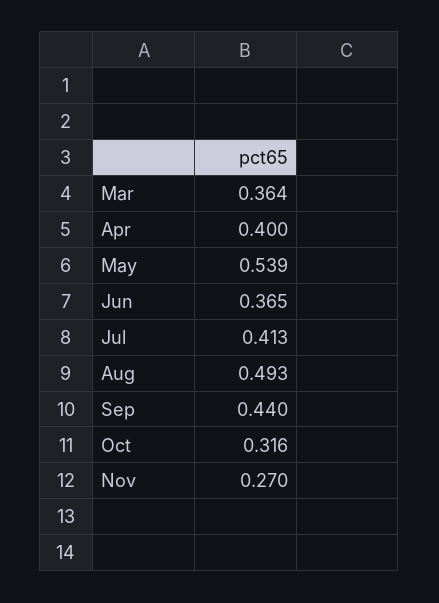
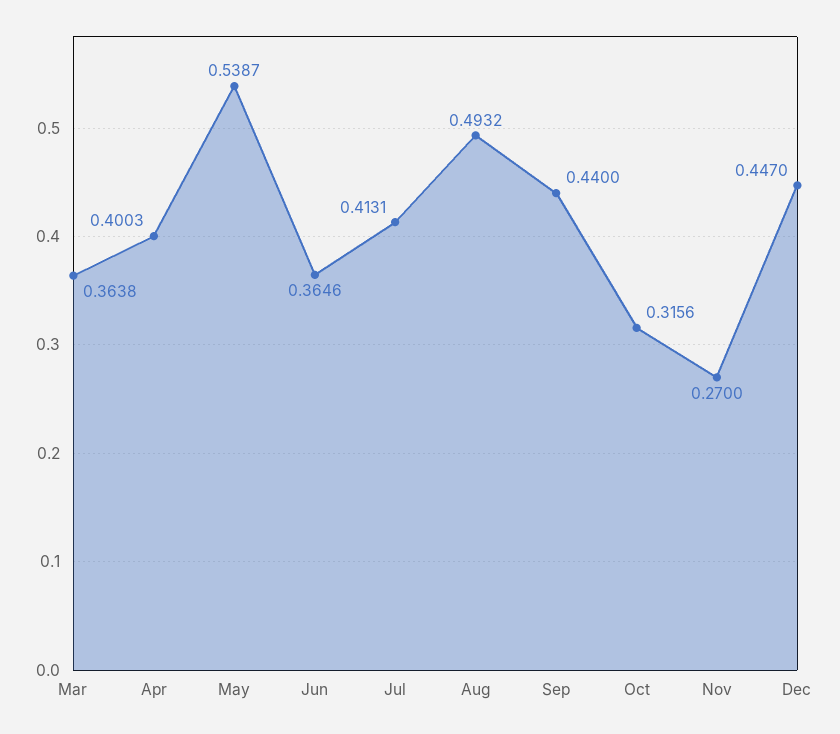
Dec: none -> 0.447

